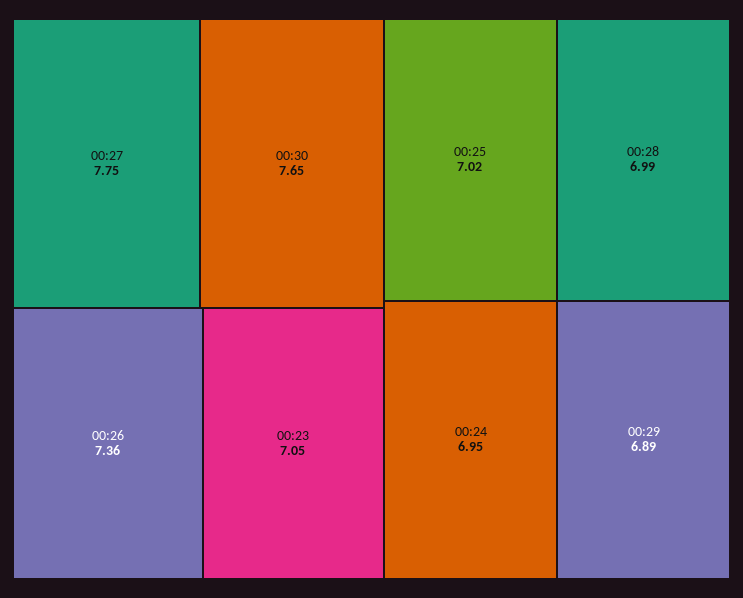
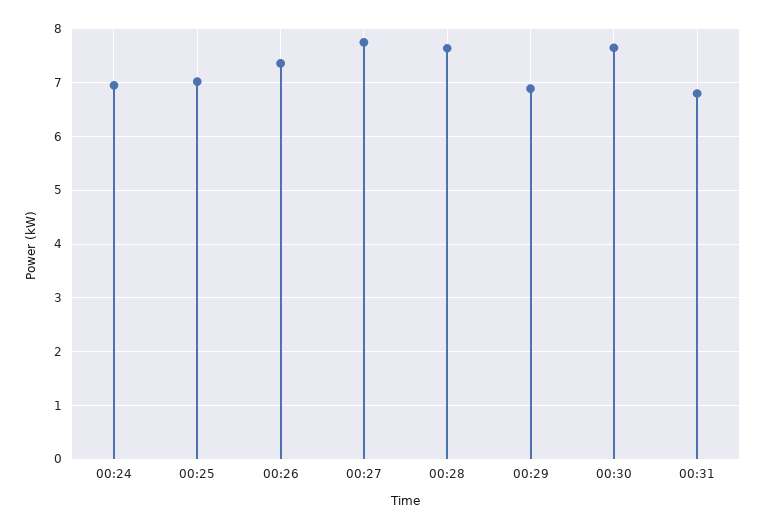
00:23: 7.05 -> none
00:28: 6.99 -> 7.6
00:31: none -> 6.8

